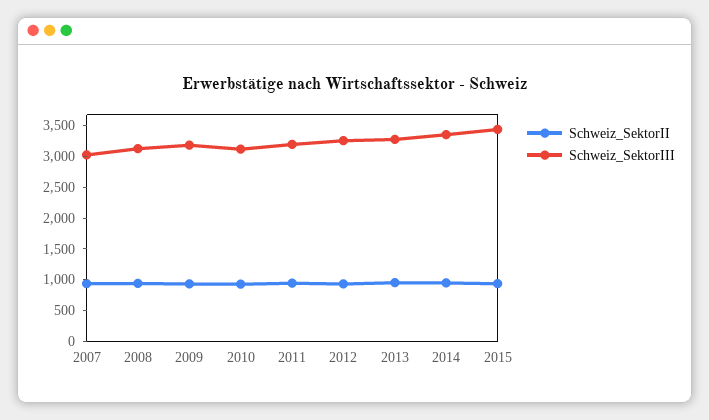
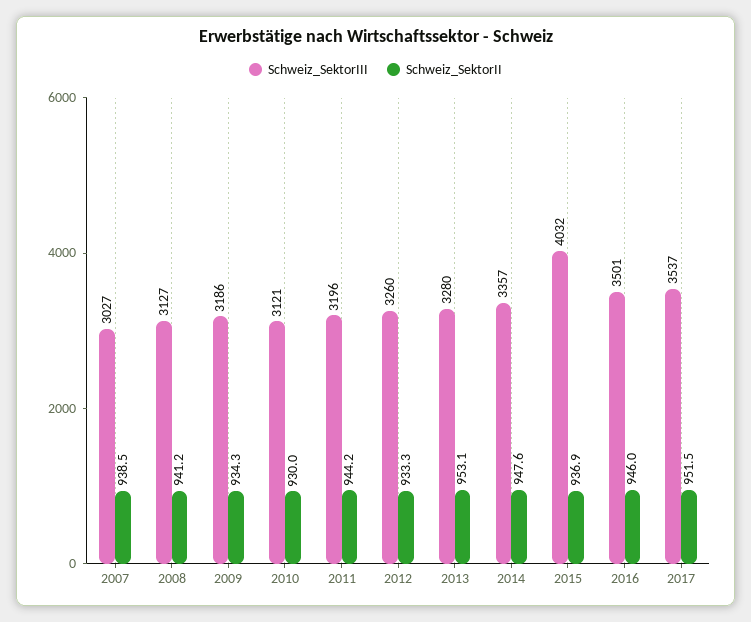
Schweiz_SektorIII, 2015: 3500 -> 4032
Schweiz_SektorIII, 2016: none -> 3501
Schweiz_SektorII, 2016: none -> 946
Schweiz_SektorIII, 2017: none -> 3537
Schweiz_SektorII, 2017: none -> 951.5

